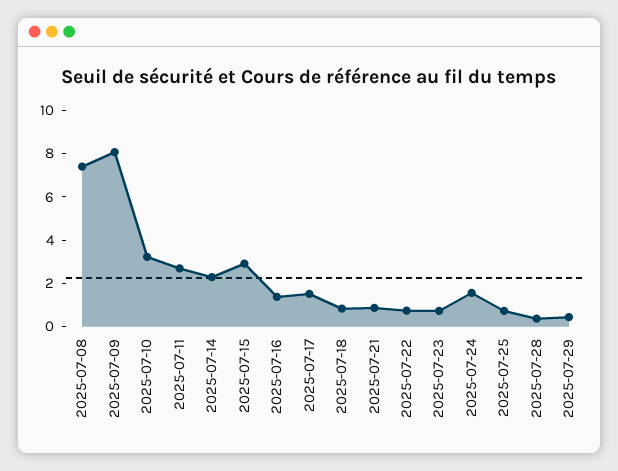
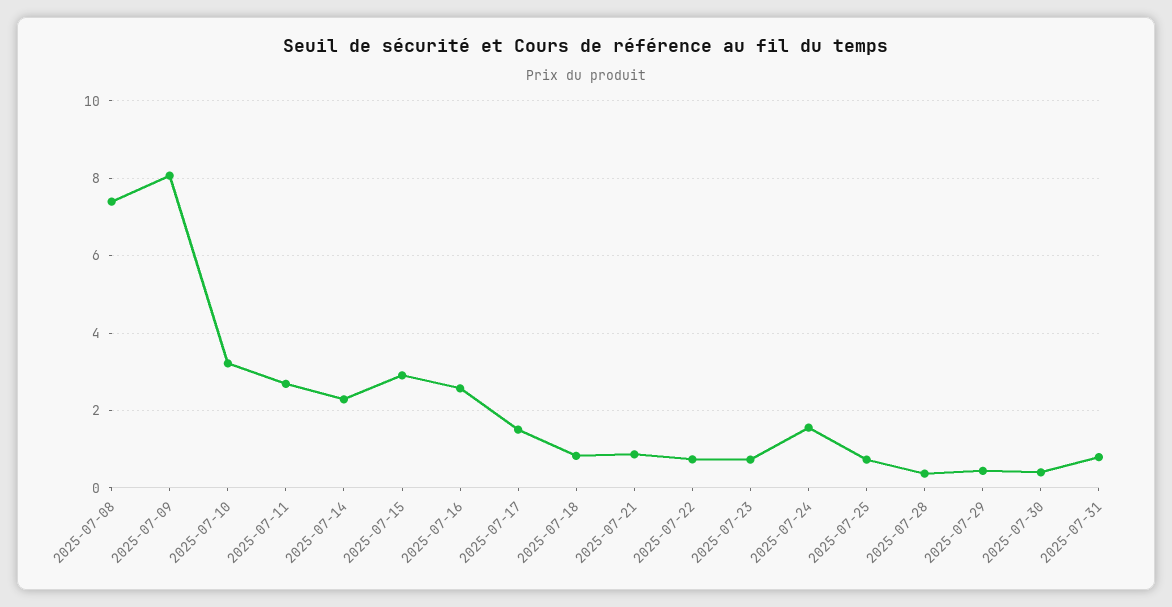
2025-07-16: 1.5 -> 2.6
2025-07-30: none -> 0.4
2025-07-31: none -> 0.8

